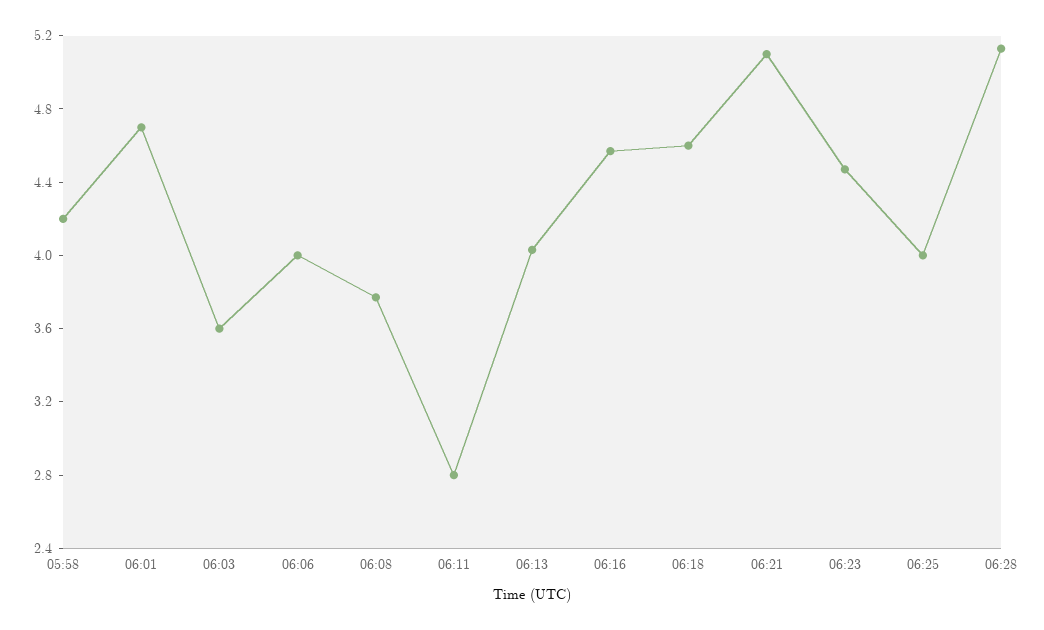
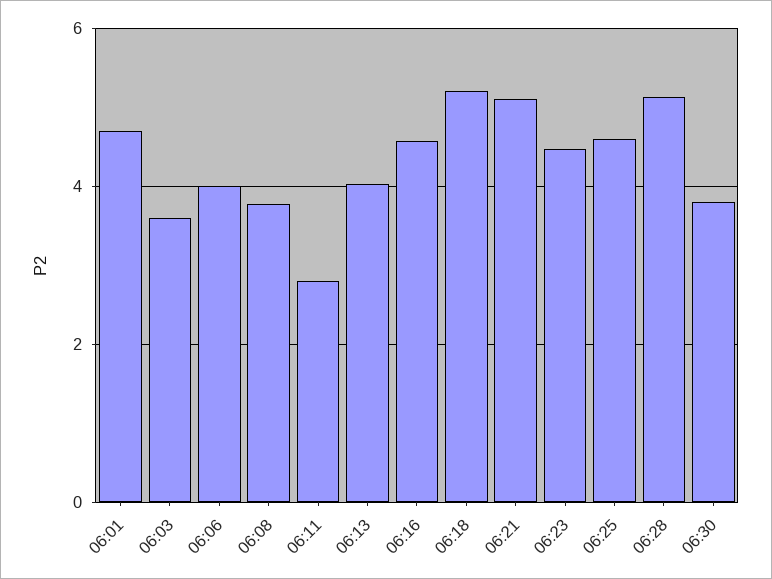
05:58: 4.2 -> none
06:18: 4.6 -> 5.2
06:25: 4 -> 4.6
06:30: none -> 3.8

